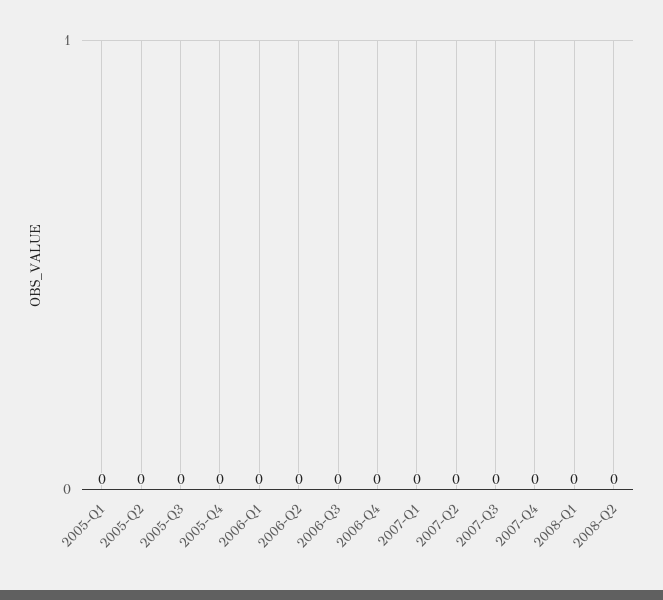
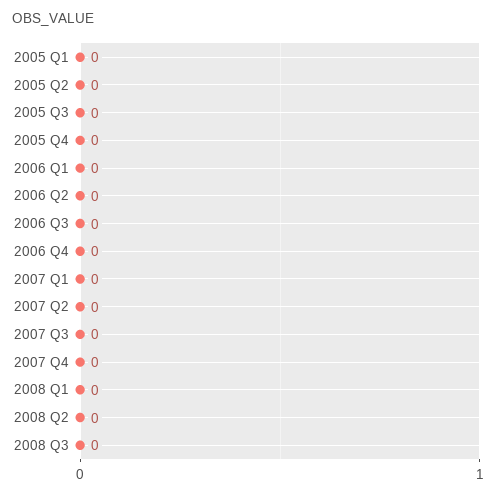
2008 Q3: none -> 0

